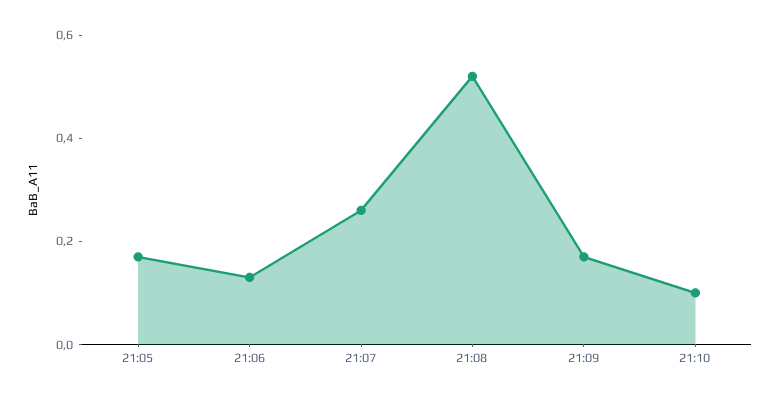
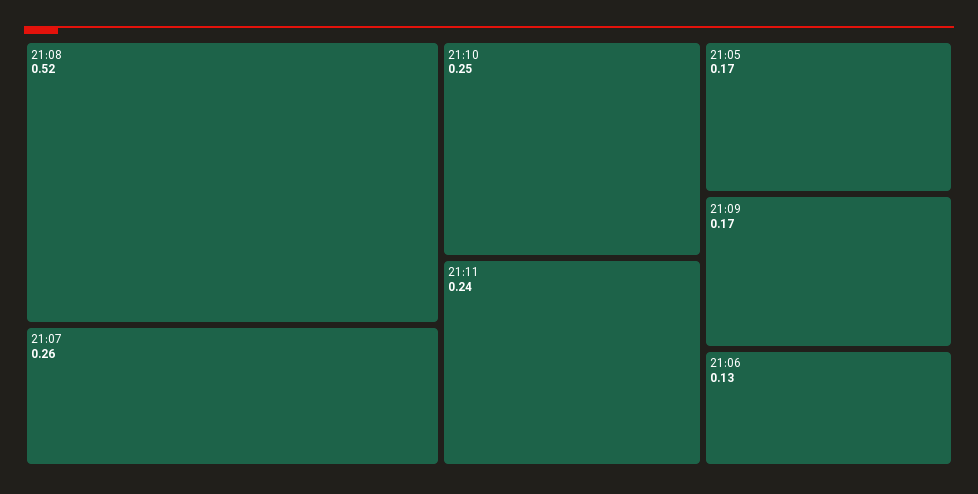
21:10: 0.1 -> 0.25
21:11: none -> 0.24

